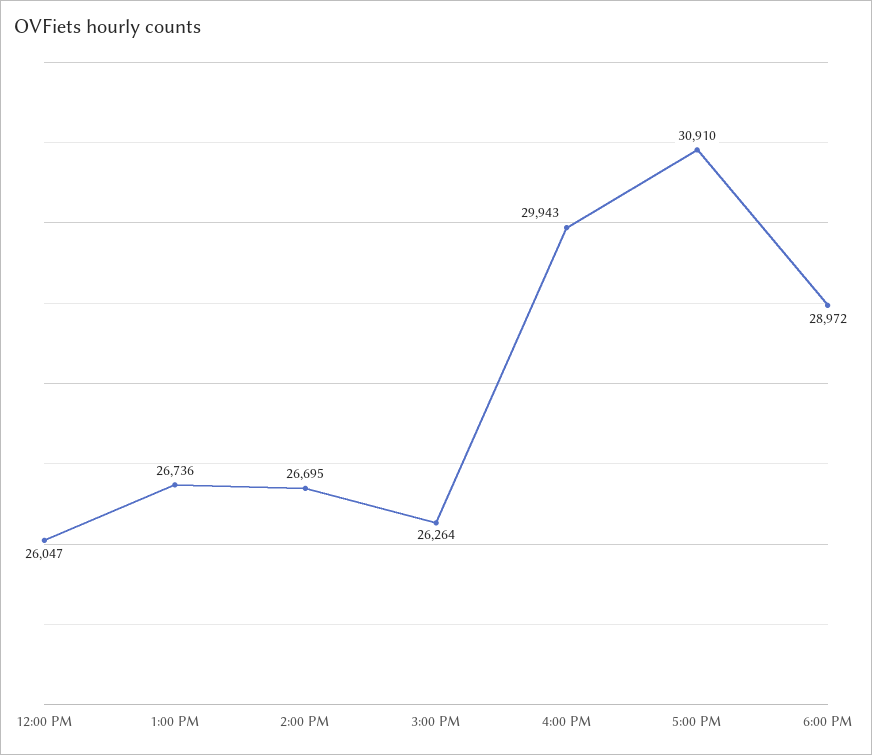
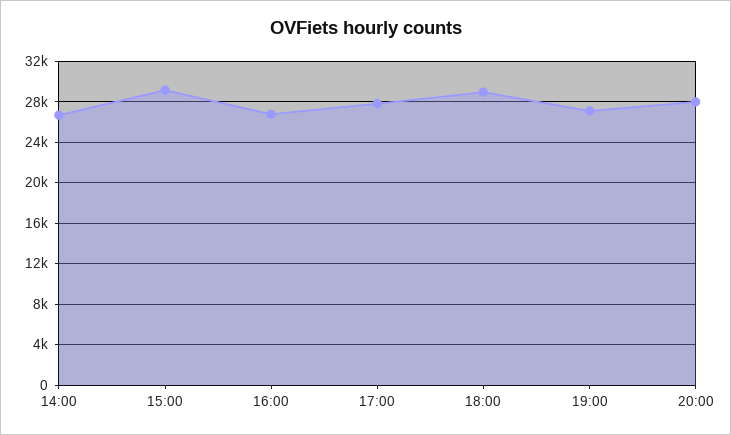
12:00 PM: 26047 -> none
1:00 PM: 26736 -> none
3:00 PM: 26264 -> 29000
4:00 PM: 29943 -> 27000
5:00 PM: 30910 -> 28000
19:00: none -> 27000
20:00: none -> 28000

